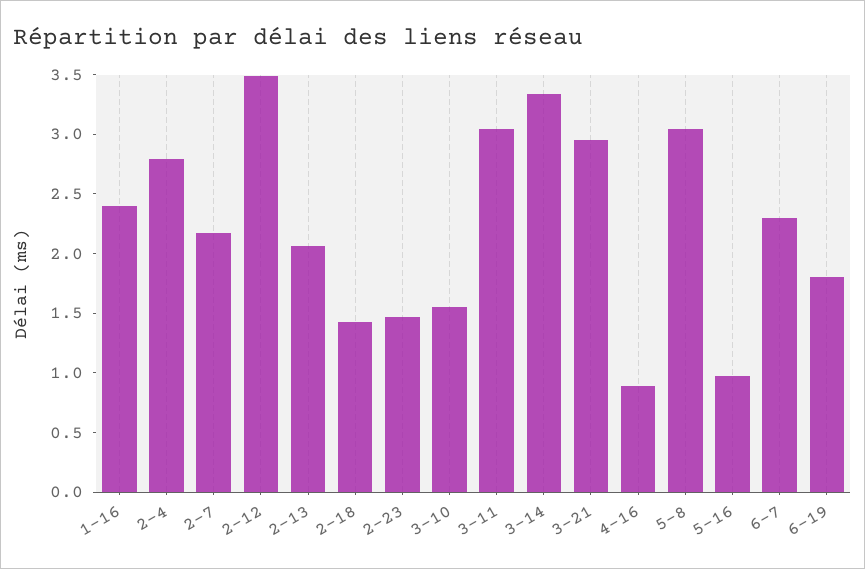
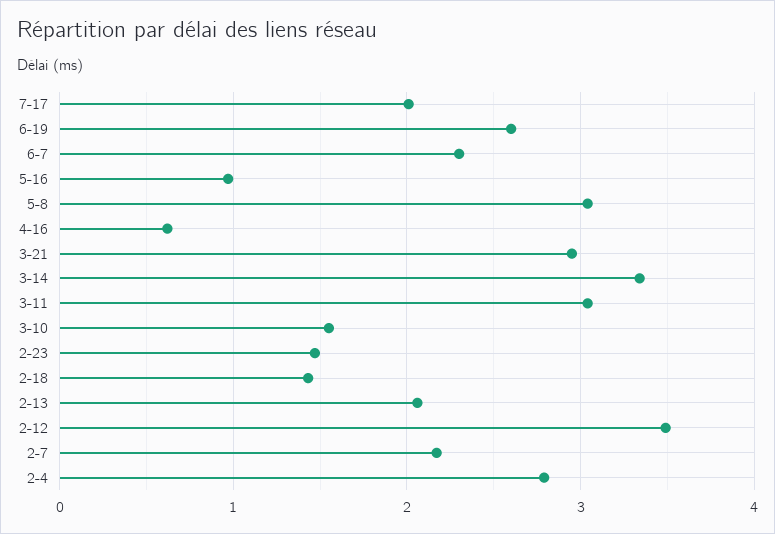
1-16: 2.4 -> none
4-16: 0.9 -> 0.6
6-19: 1.8 -> 2.6
7-17: none -> 2

